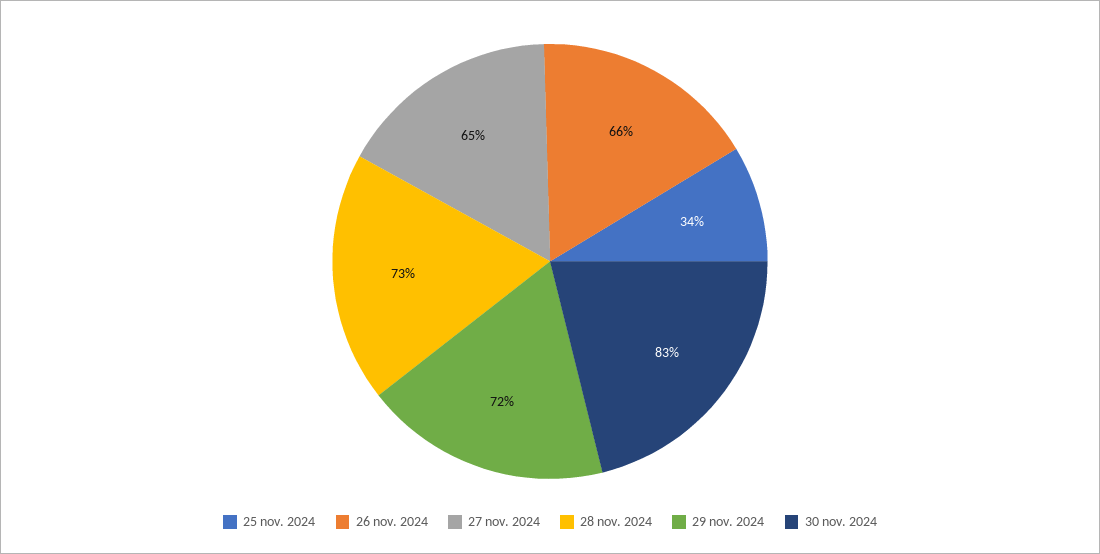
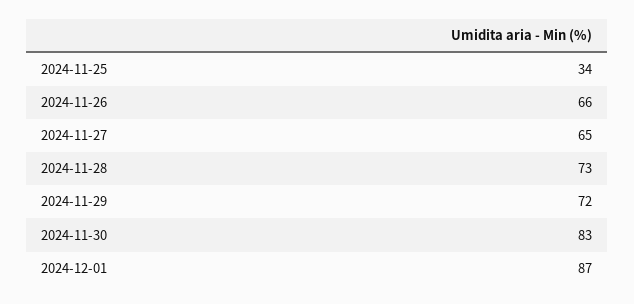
2024-12-01: none -> 87

